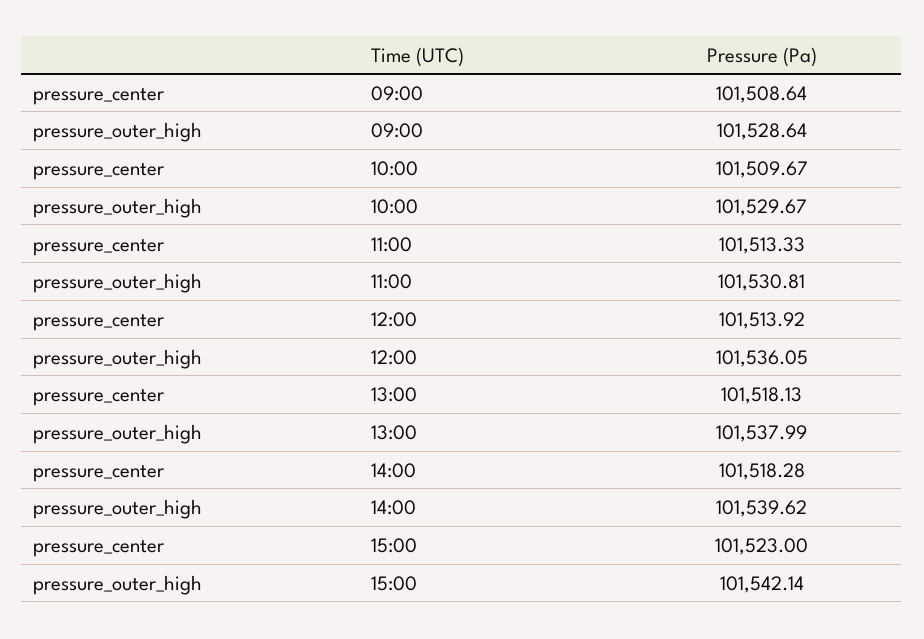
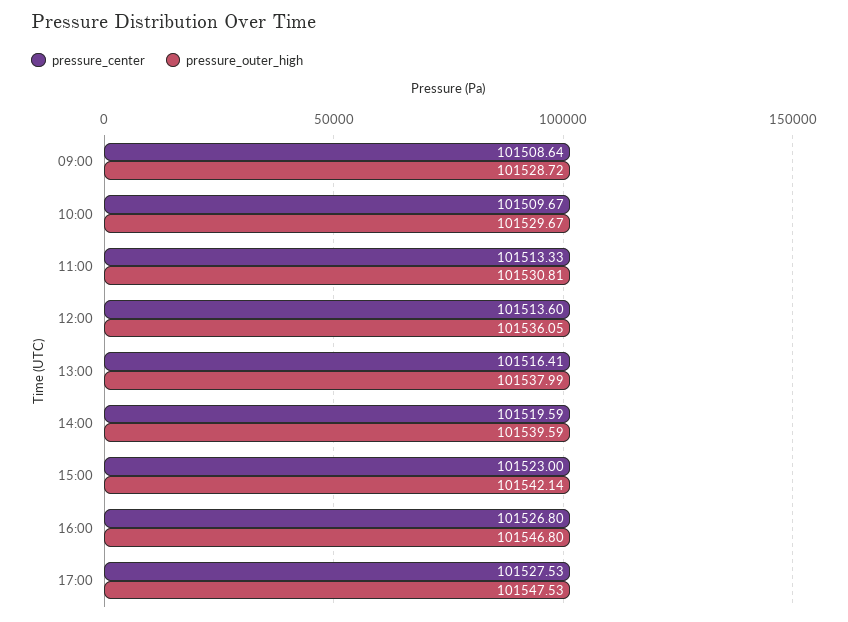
pressure_outer_high, 09:00: 101528.64 -> 101528.72
pressure_center, 12:00: 101513.92 -> 101513.6
pressure_center, 13:00: 101518.13 -> 101516.41
pressure_center, 14:00: 101518.28 -> 101519.59
pressure_outer_high, 14:00: 101539.62 -> 101539.59
pressure_center, 16:00: none -> 101526.8
pressure_outer_high, 16:00: none -> 101546.8
pressure_center, 17:00: none -> 101527.53
pressure_outer_high, 17:00: none -> 101547.53

